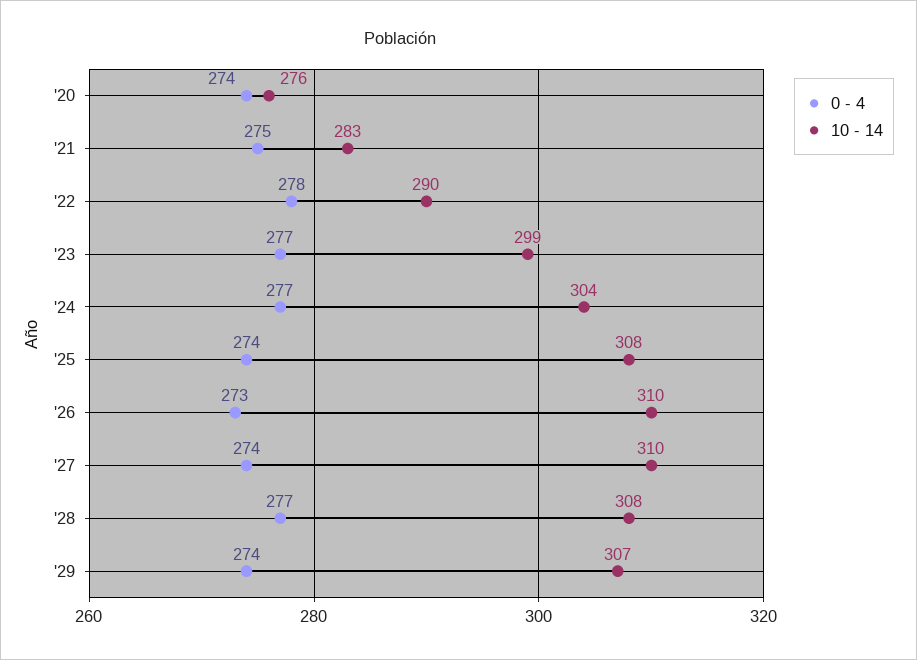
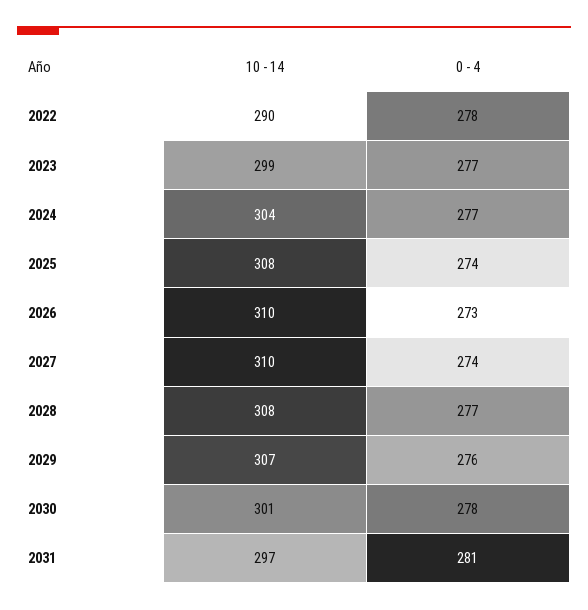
0 - 4, '20: 274 -> none
10 - 14, '20: 276 -> none
0 - 4, '21: 275 -> none
10 - 14, '21: 283 -> none
0 - 4, '29: 274 -> 276
10 - 14, 2030: none -> 301
0 - 4, 2030: none -> 278
10 - 14, 2031: none -> 297
0 - 4, 2031: none -> 281

